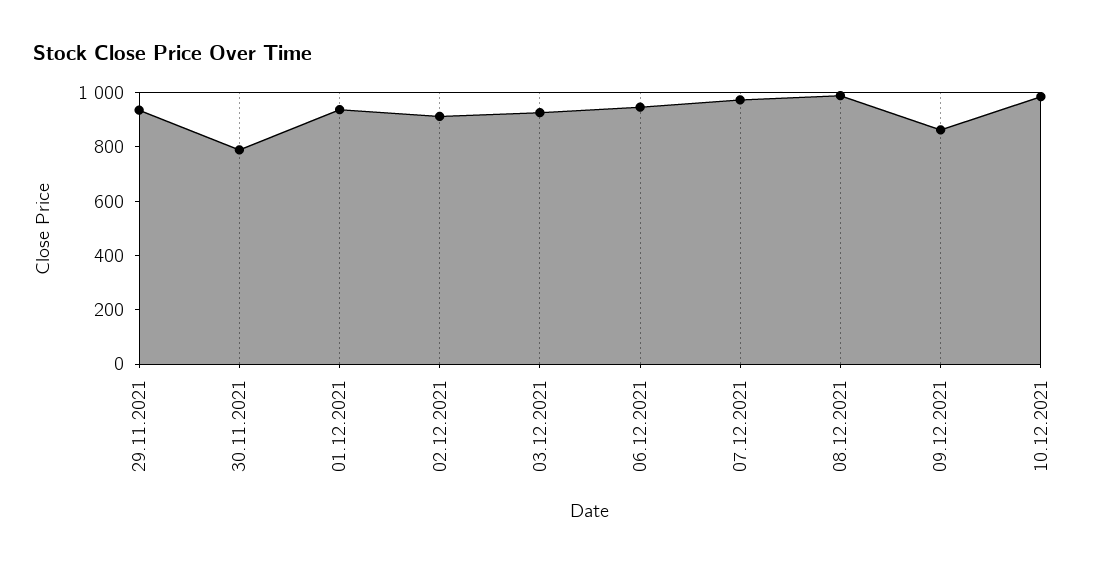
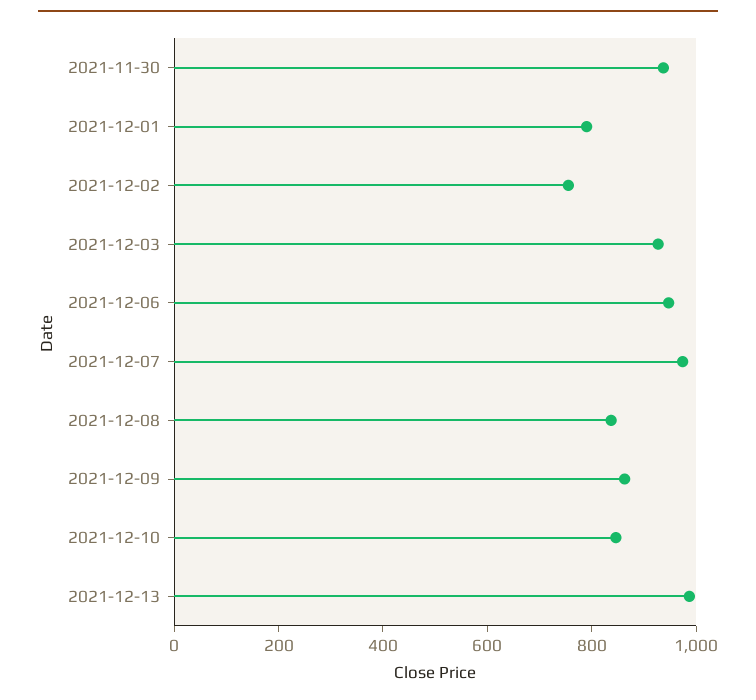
29.11.2021: 950 -> none
30.11.2021: 800 -> 950
01.12.2021: 950 -> 800
02.12.2021: 900 -> 750
08.12.2021: 1000 -> 850
10.12.2021: 1000 -> 850
2021-12-13: none -> 1000

